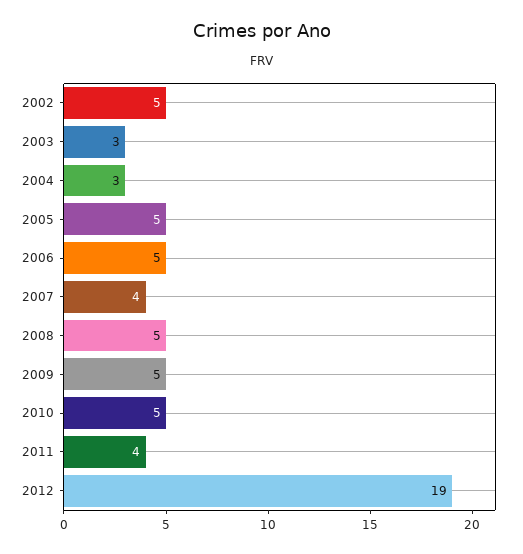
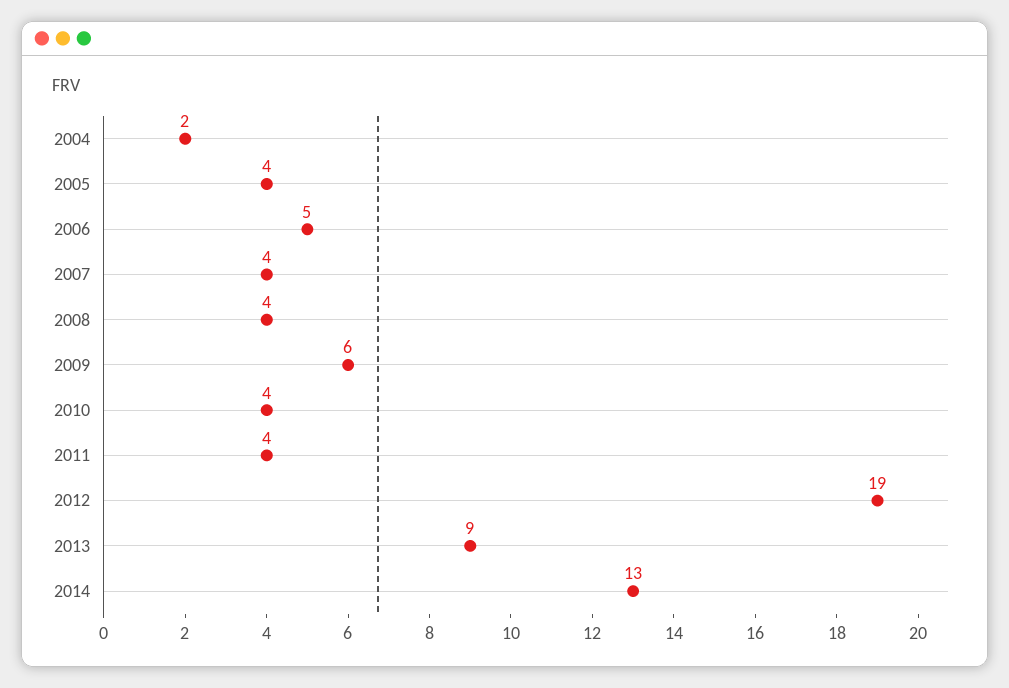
2002: 5 -> none
2003: 3 -> none
2004: 3 -> 2
2005: 5 -> 4
2008: 5 -> 4
2009: 5 -> 6
2010: 5 -> 4
2013: none -> 9
2014: none -> 13

